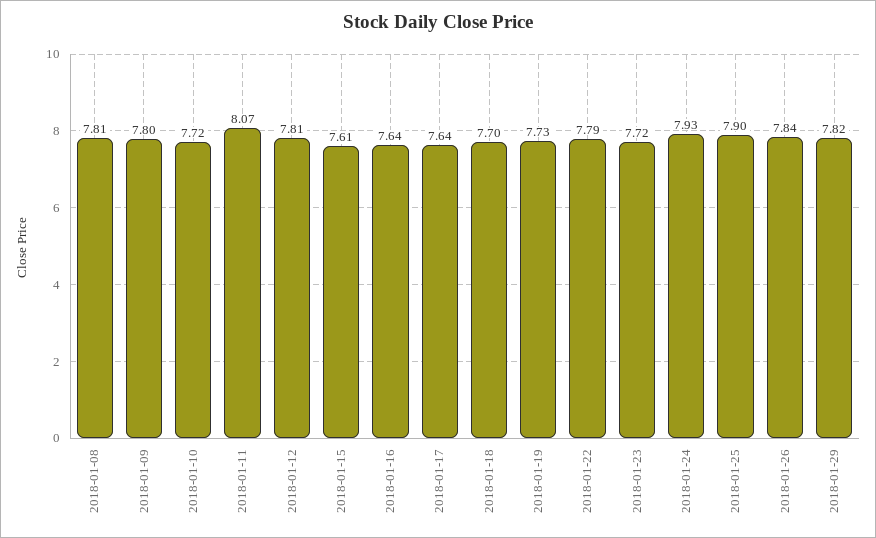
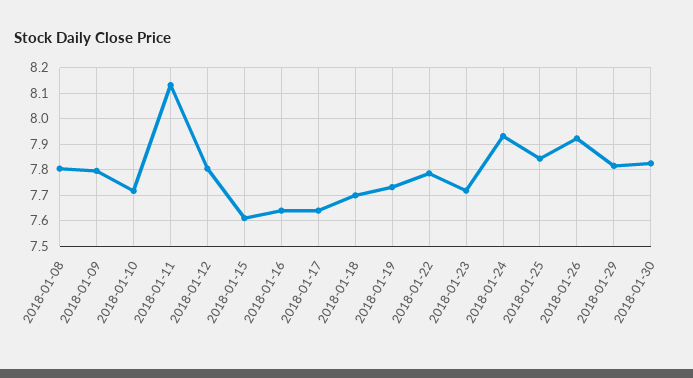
2018-01-11: 8.07 -> 8.125
2018-01-25: 7.9 -> 7.85
2018-01-26: 7.84 -> 7.925
2018-01-30: none -> 7.825

